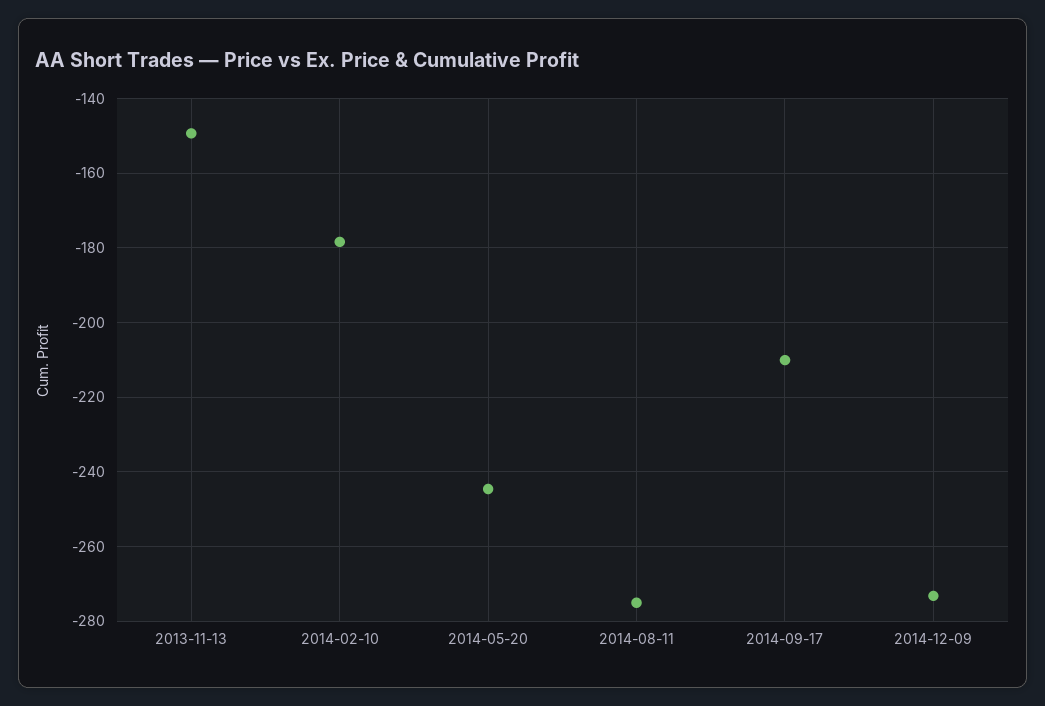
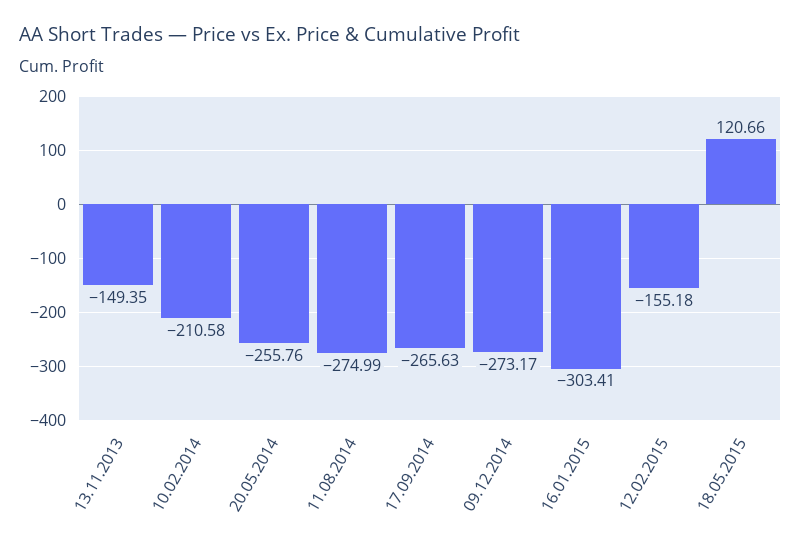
2014-02-10: -178 -> -210.58
2014-05-20: -244 -> -255.76
2014-09-17: -210 -> -265.63
16.01.2015: none -> -303.41
12.02.2015: none -> -155.18
18.05.2015: none -> 120.66

